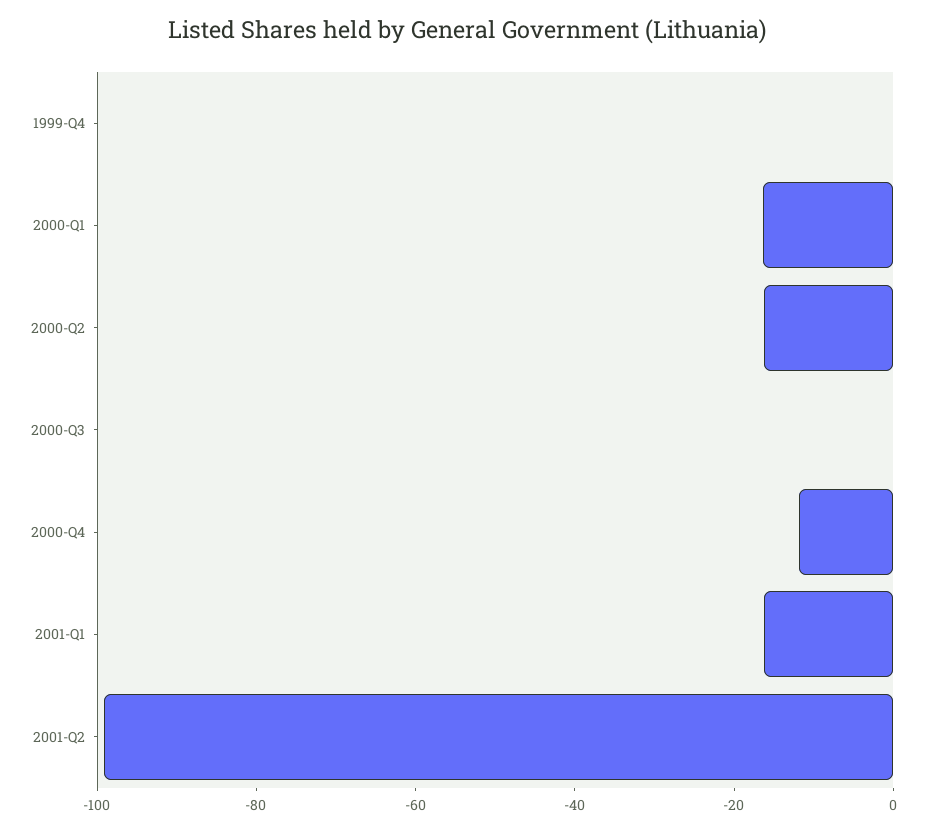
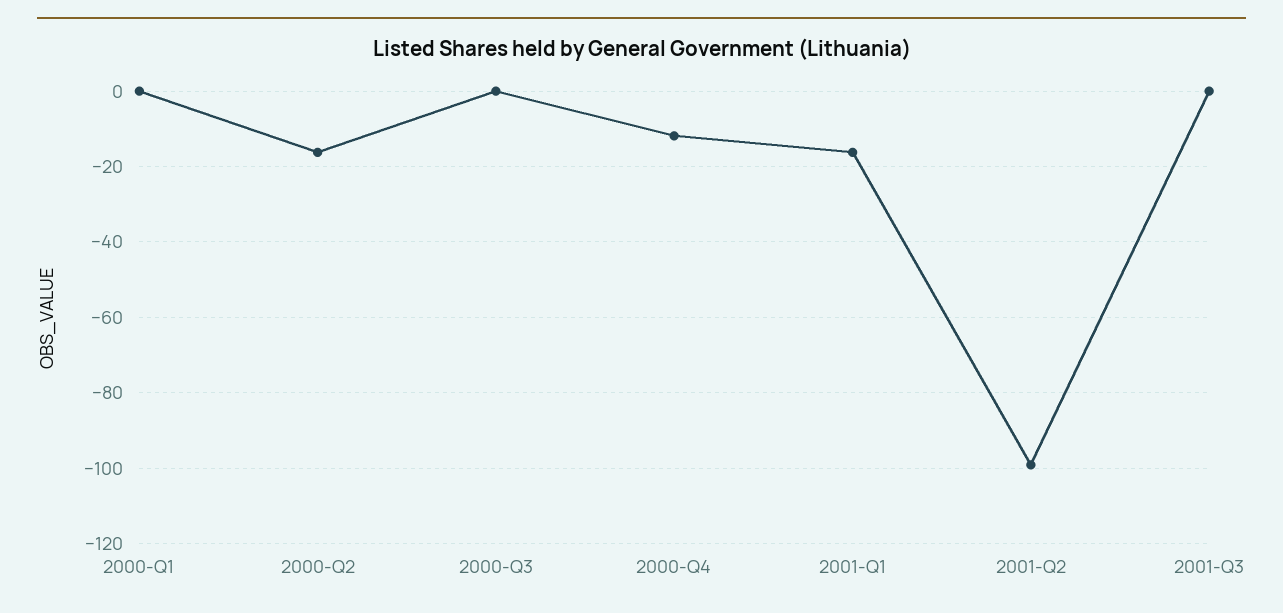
1999-Q4: 0 -> none
2000-Q1: -15 -> 0
2001-Q3: none -> 0

